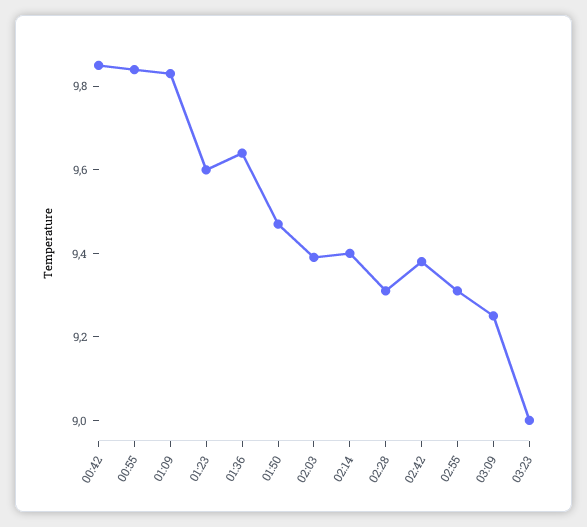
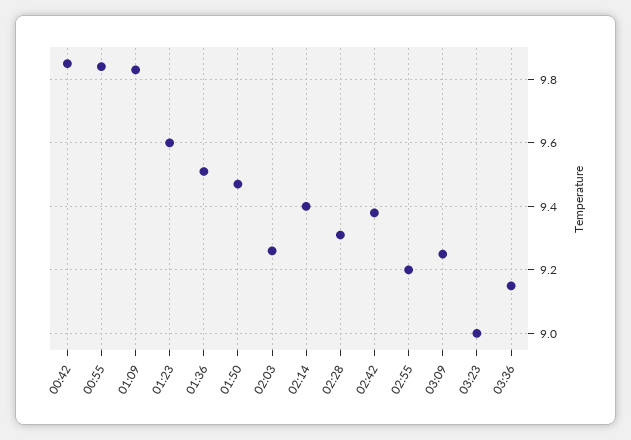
01:36: 9.65 -> 9.5
02:03: 9.4 -> 9.25
02:55: 9.3 -> 9.2
03:36: none -> 9.15

